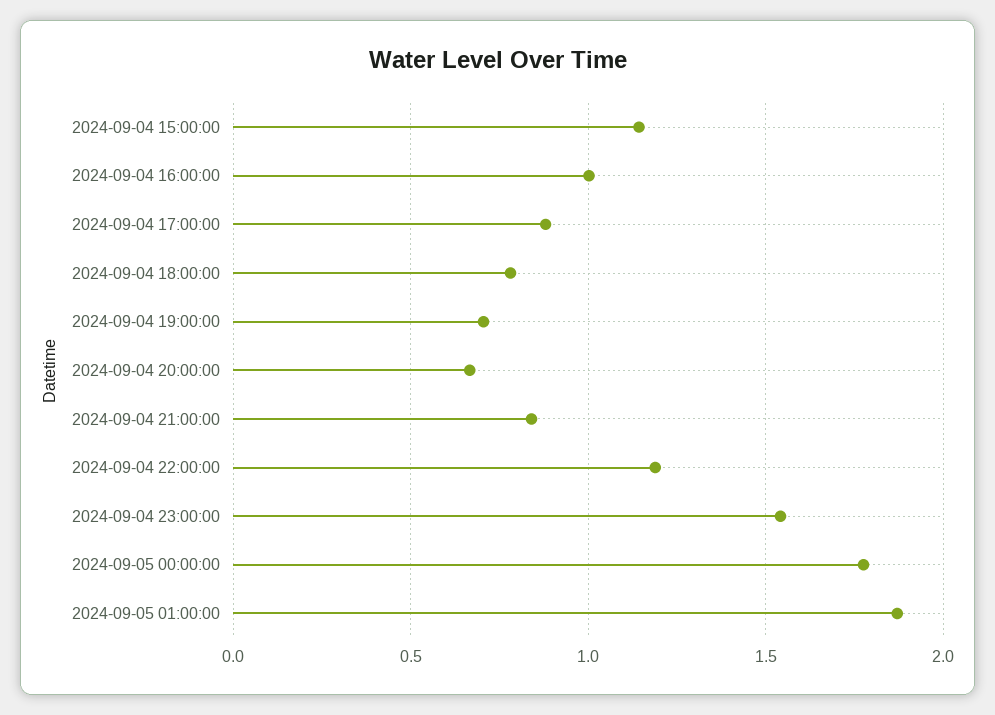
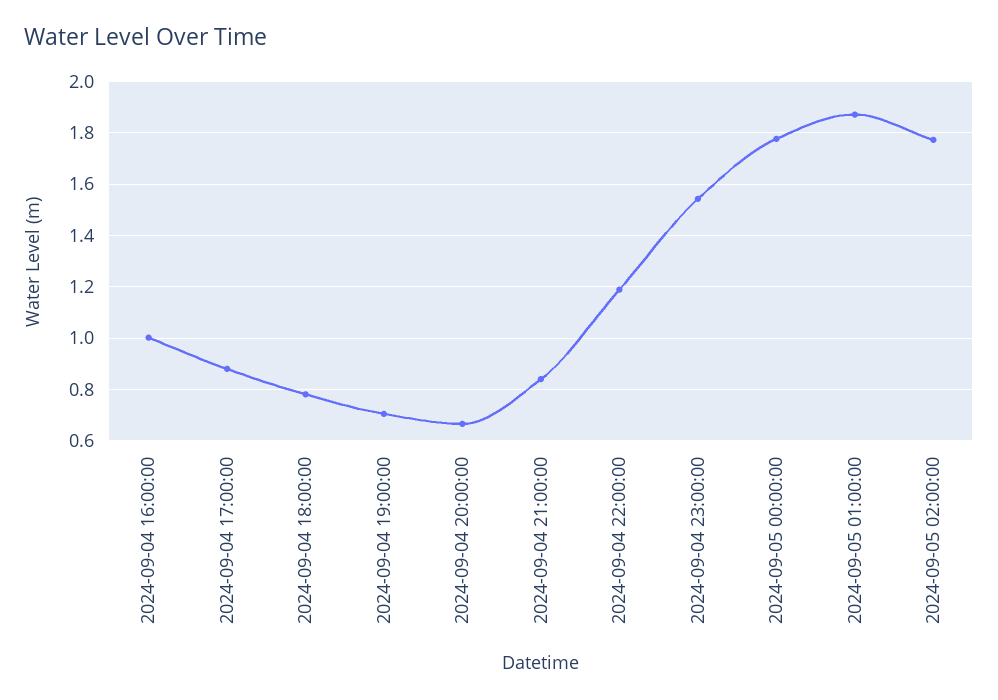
2024-09-04 15:00:00: 1.15 -> none
2024-09-05 02:00:00: none -> 1.775

